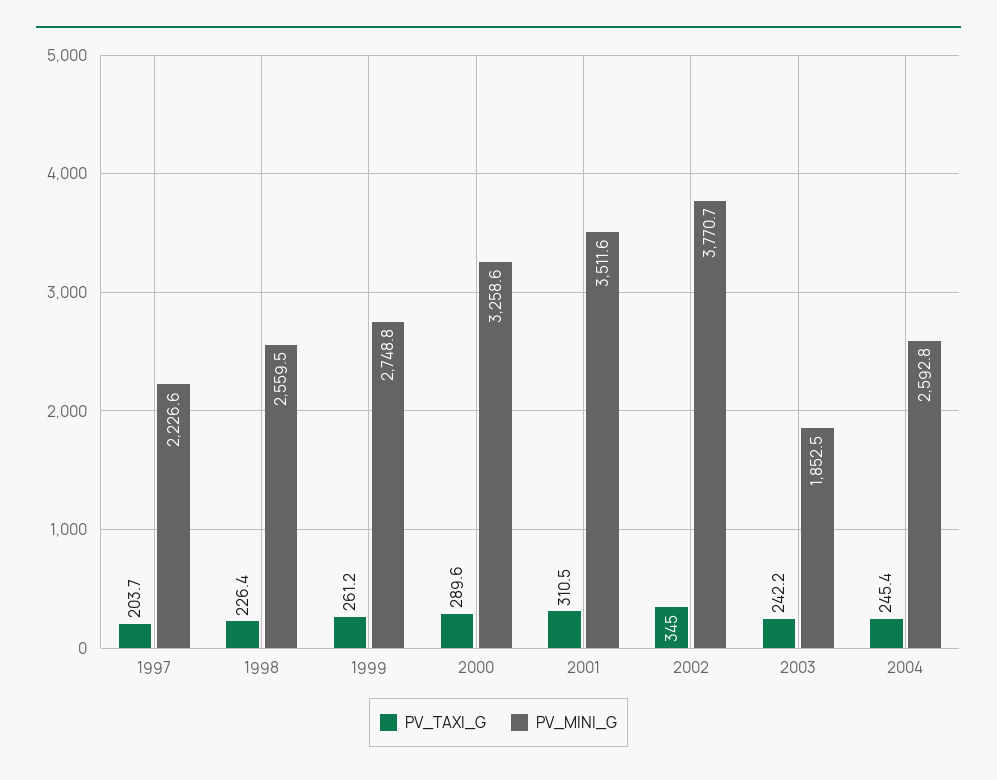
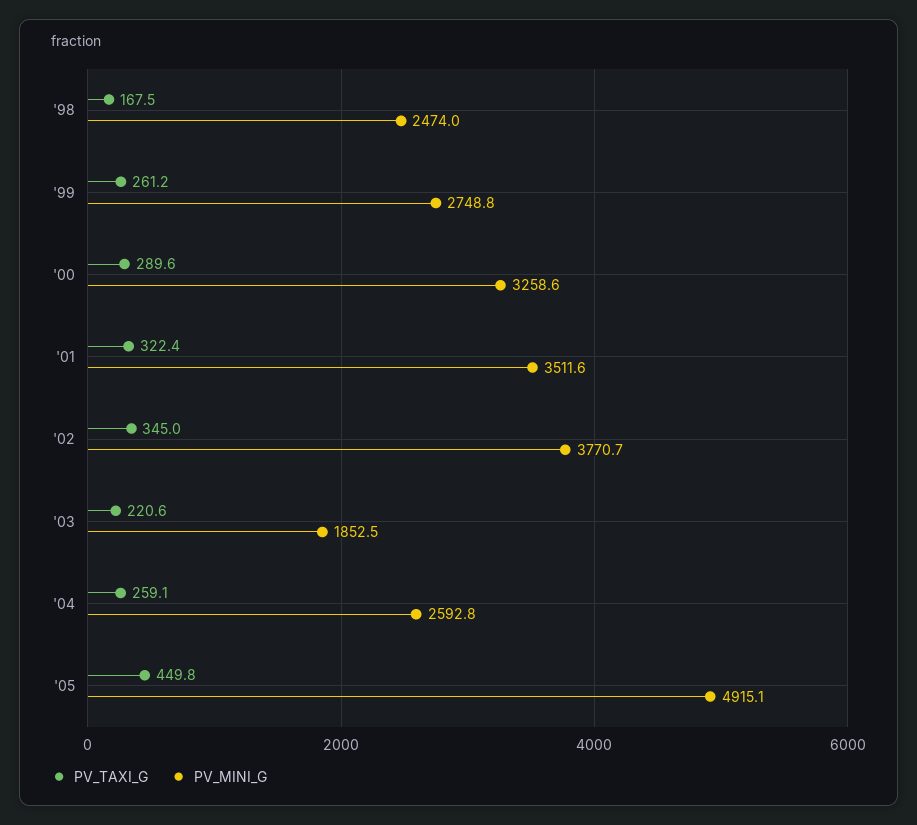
PV_TAXI_G, 1997: 203.7 -> none
PV_MINI_G, 1997: 2226.6 -> none
PV_TAXI_G, 1998: 226.4 -> 167.5
PV_MINI_G, 1998: 2559.5 -> 2474
PV_TAXI_G, 2001: 310.5 -> 322.4
PV_TAXI_G, 2003: 242.2 -> 220.6
PV_TAXI_G, 2004: 245.4 -> 259.1
PV_TAXI_G, '05: none -> 449.8
PV_MINI_G, '05: none -> 4915.1

